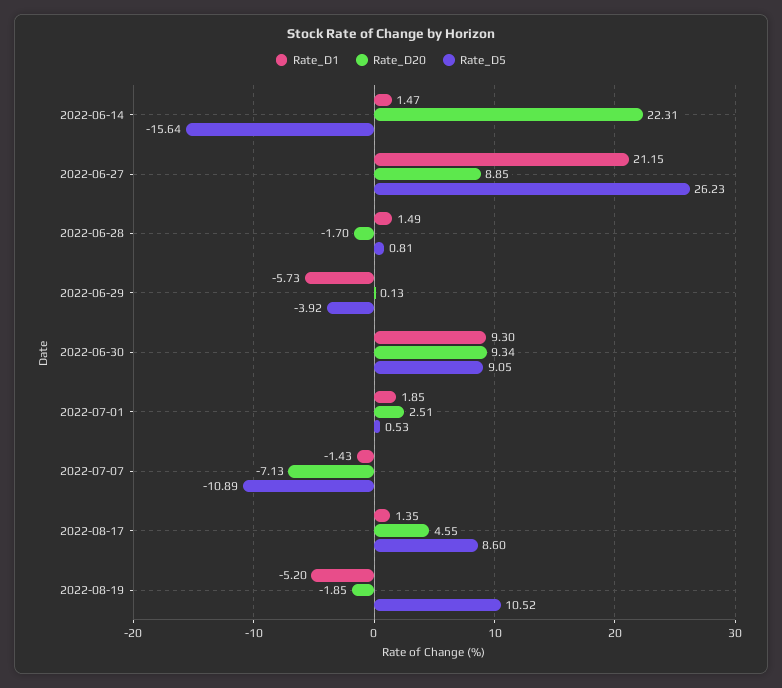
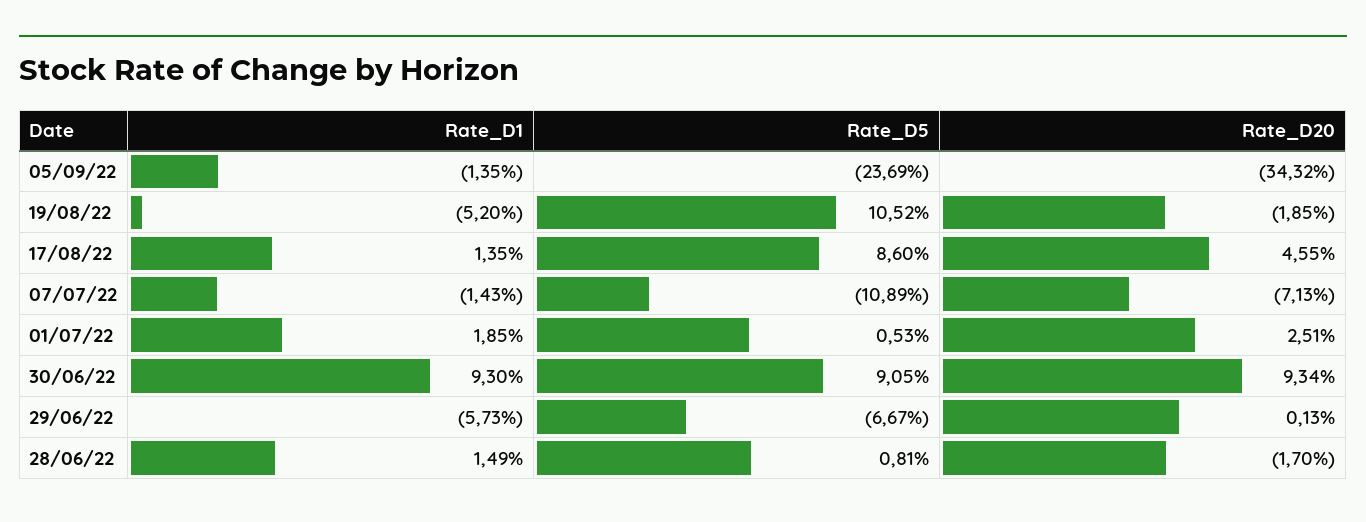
Rate_D1, 2022-06-14: 1.47 -> none
Rate_D20, 2022-06-14: 22.31 -> none
Rate_D5, 2022-06-14: -15.64 -> none
Rate_D1, 2022-06-27: 21.15 -> none
Rate_D20, 2022-06-27: 8.85 -> none
Rate_D5, 2022-06-27: 26.23 -> none
Rate_D5, 2022-06-29: -3.92 -> -6.67
Rate_D1, 05/09/22: none -> -1.35
Rate_D5, 05/09/22: none -> -23.69
Rate_D20, 05/09/22: none -> -34.32

